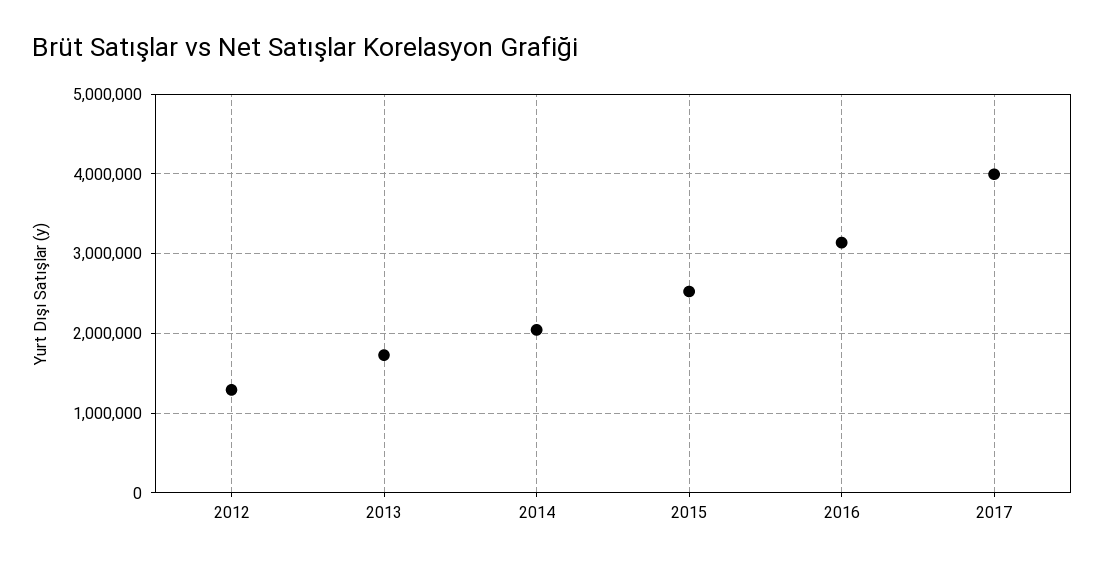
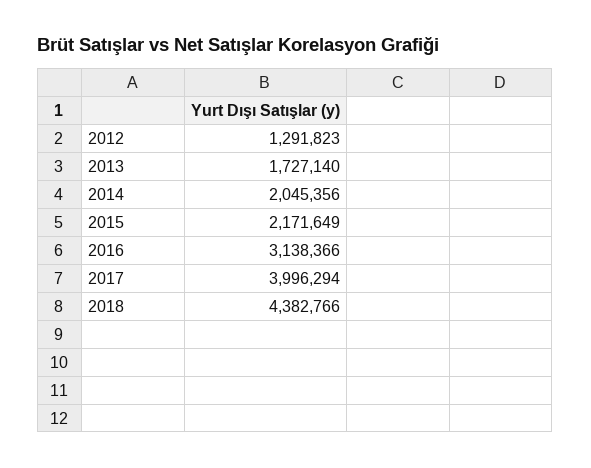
2015: 2500000 -> 2171649
2018: none -> 4382766

